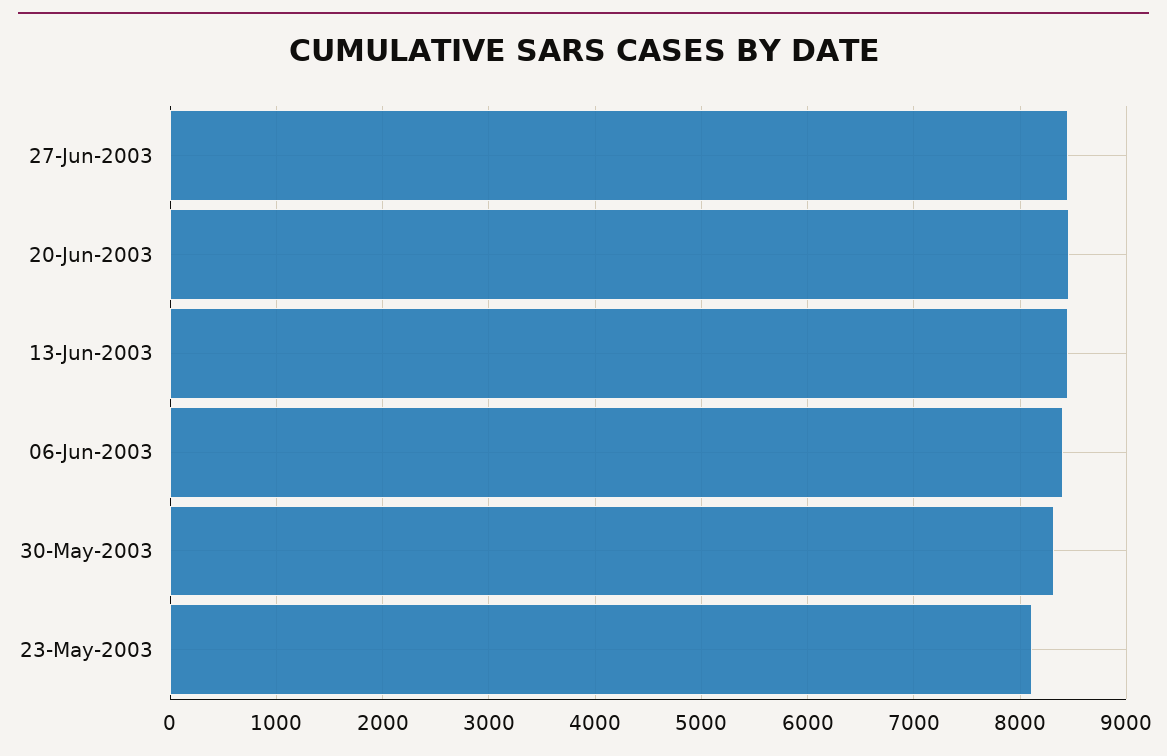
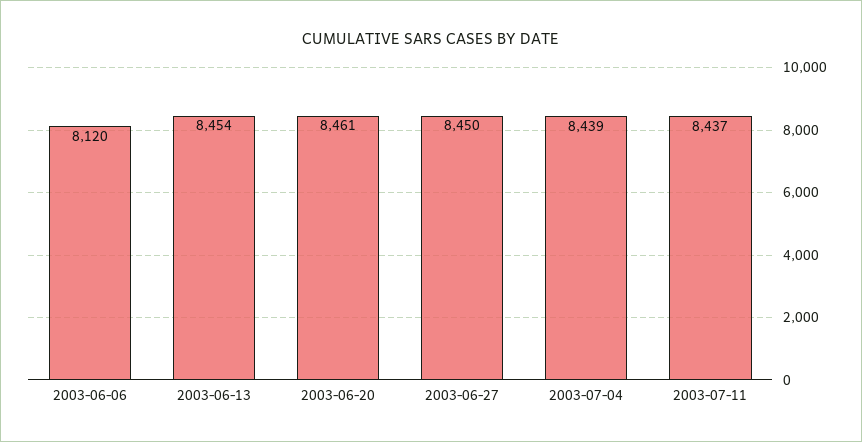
06-Jun-2003: 8400 -> 8120
30-May-2003: 8300 -> none
23-May-2003: 8100 -> none
2003-07-04: none -> 8439
2003-07-11: none -> 8437

